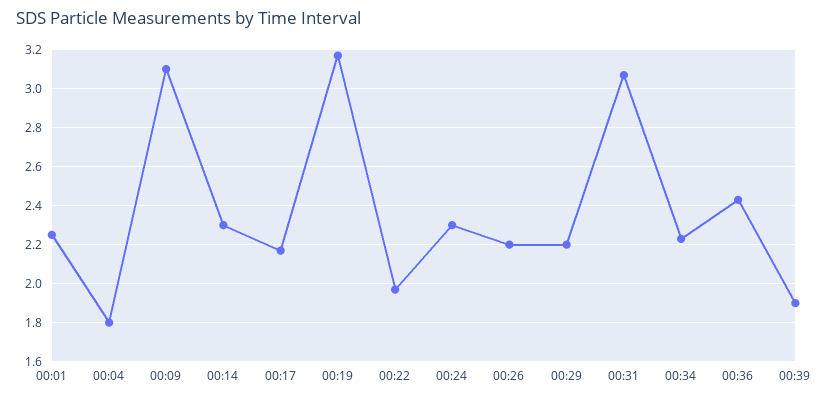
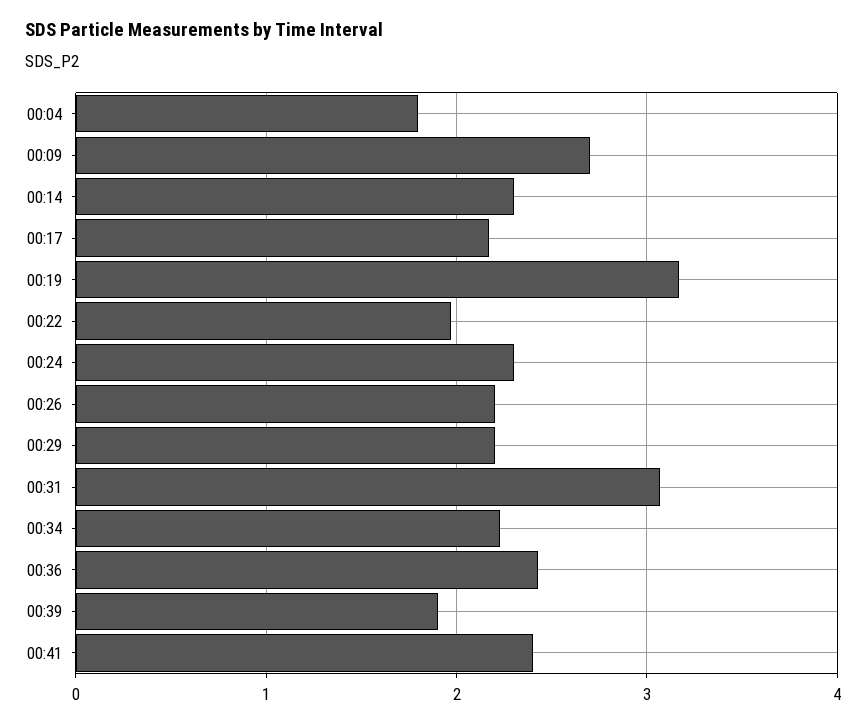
00:01: 2.25 -> none
00:09: 3.1 -> 2.7
00:41: none -> 2.4

